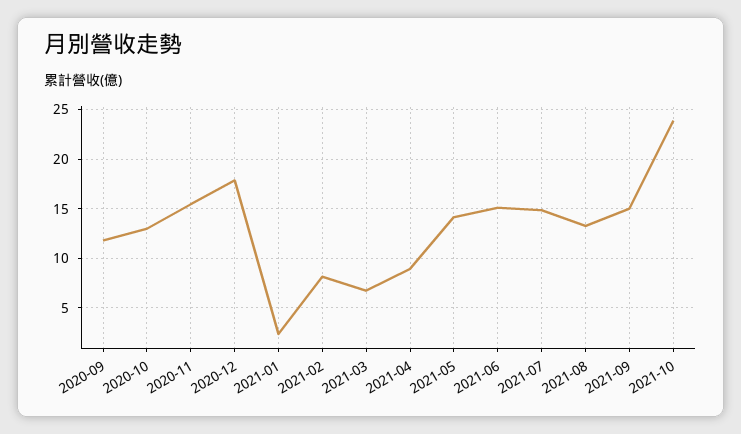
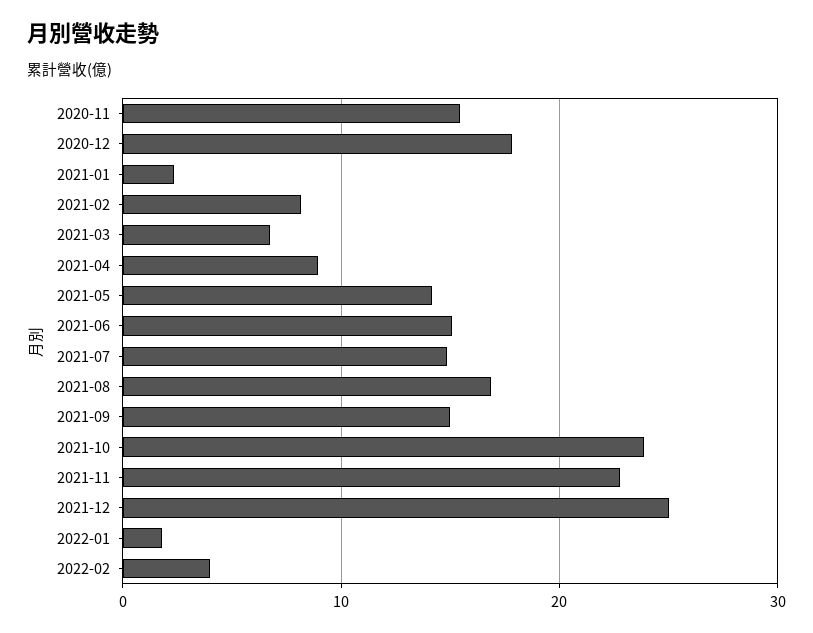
2020-09: 12 -> none
2020-10: 13 -> none
2021-08: 13 -> 17
2021-11: none -> 23
2021-12: none -> 25
2022-01: none -> 2
2022-02: none -> 4

